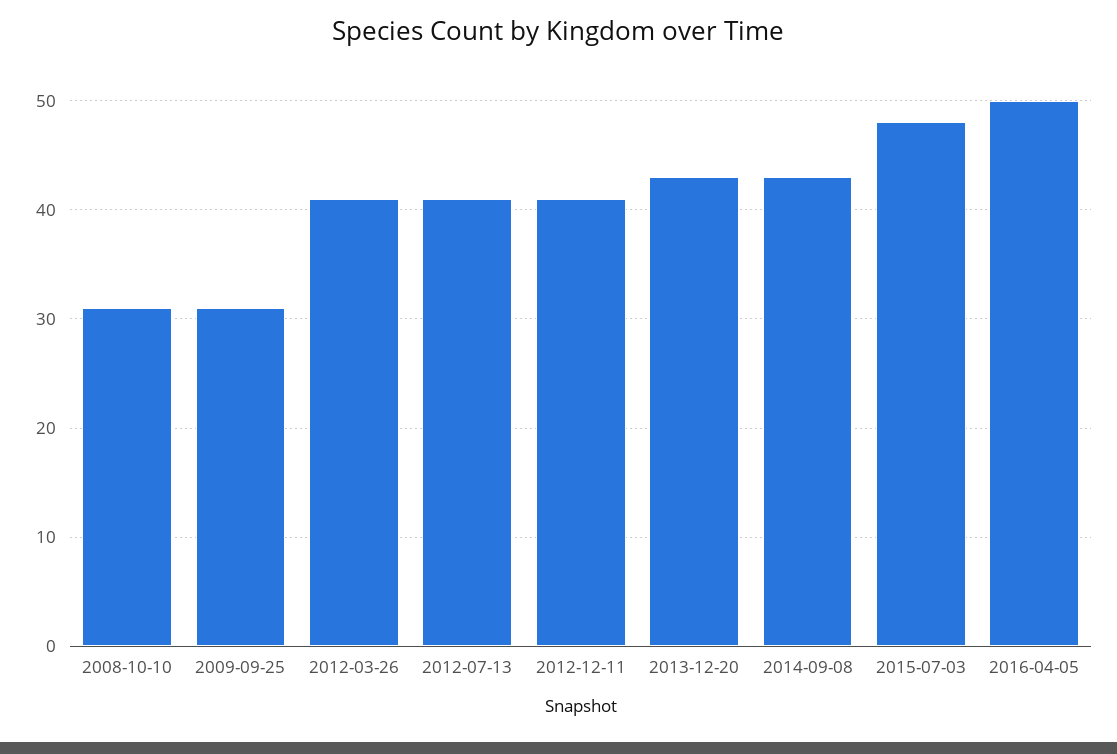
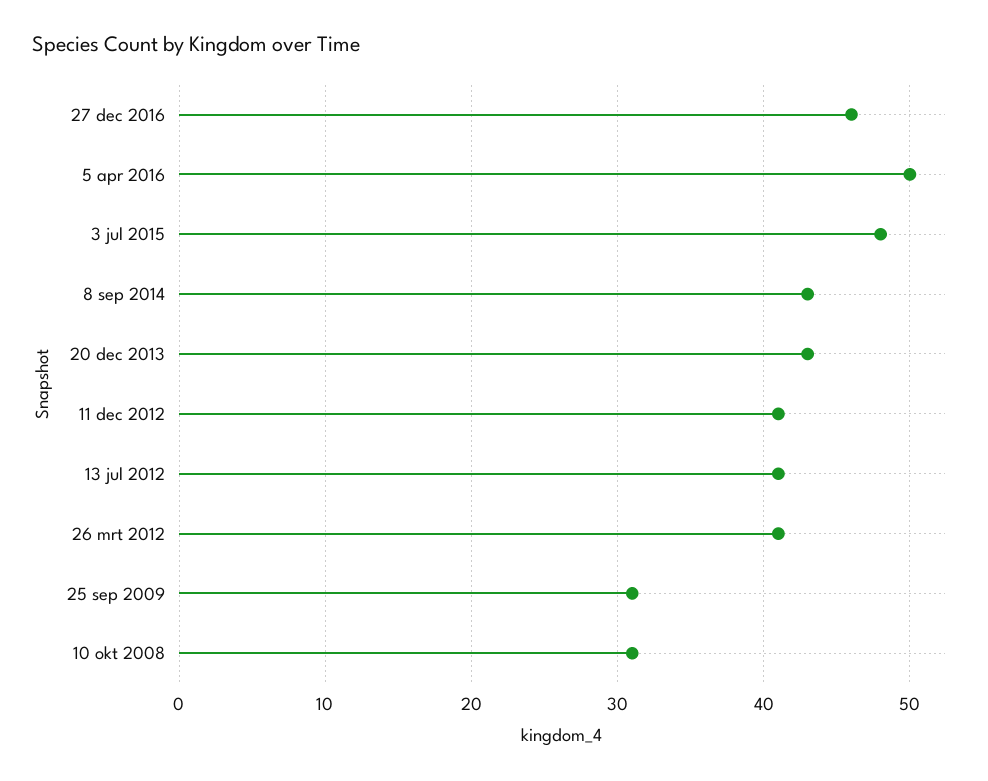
27 dec 2016: none -> 46

